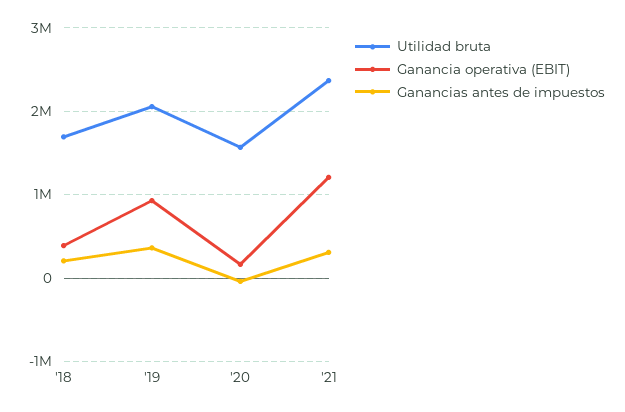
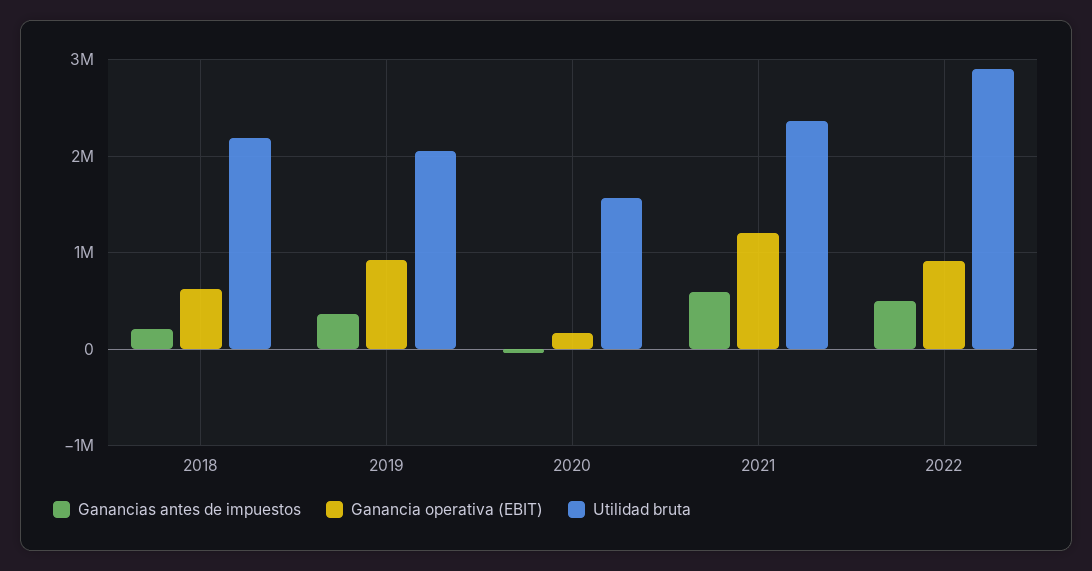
Utilidad bruta, '18: 1700000 -> 2200000
Ganancia operativa (EBIT), '18: 400000 -> 600000
Ganancias antes de impuestos, '21: 300000 -> 600000
Ganancias antes de impuestos, 2022: none -> 500000
Ganancia operativa (EBIT), 2022: none -> 900000
Utilidad bruta, 2022: none -> 2900000

